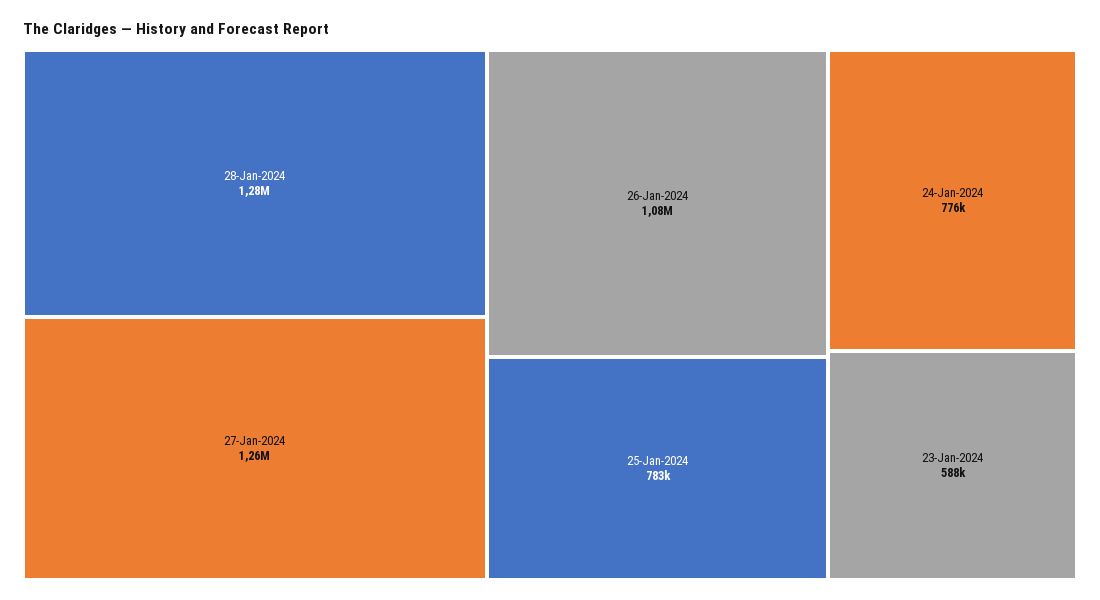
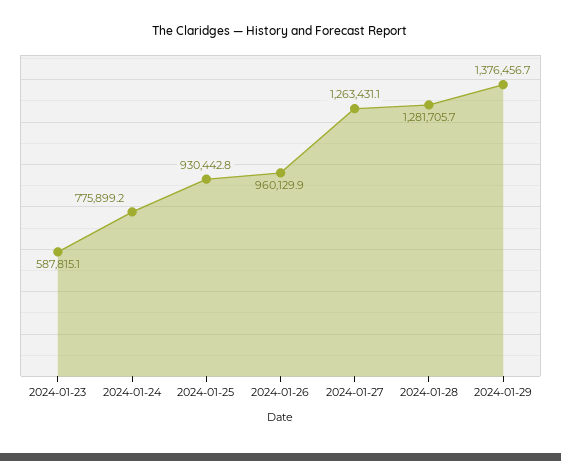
26-Jan-2024: 1080000 -> 960129.9
25-Jan-2024: 783000 -> 930442.8
2024-01-29: none -> 1376456.7

